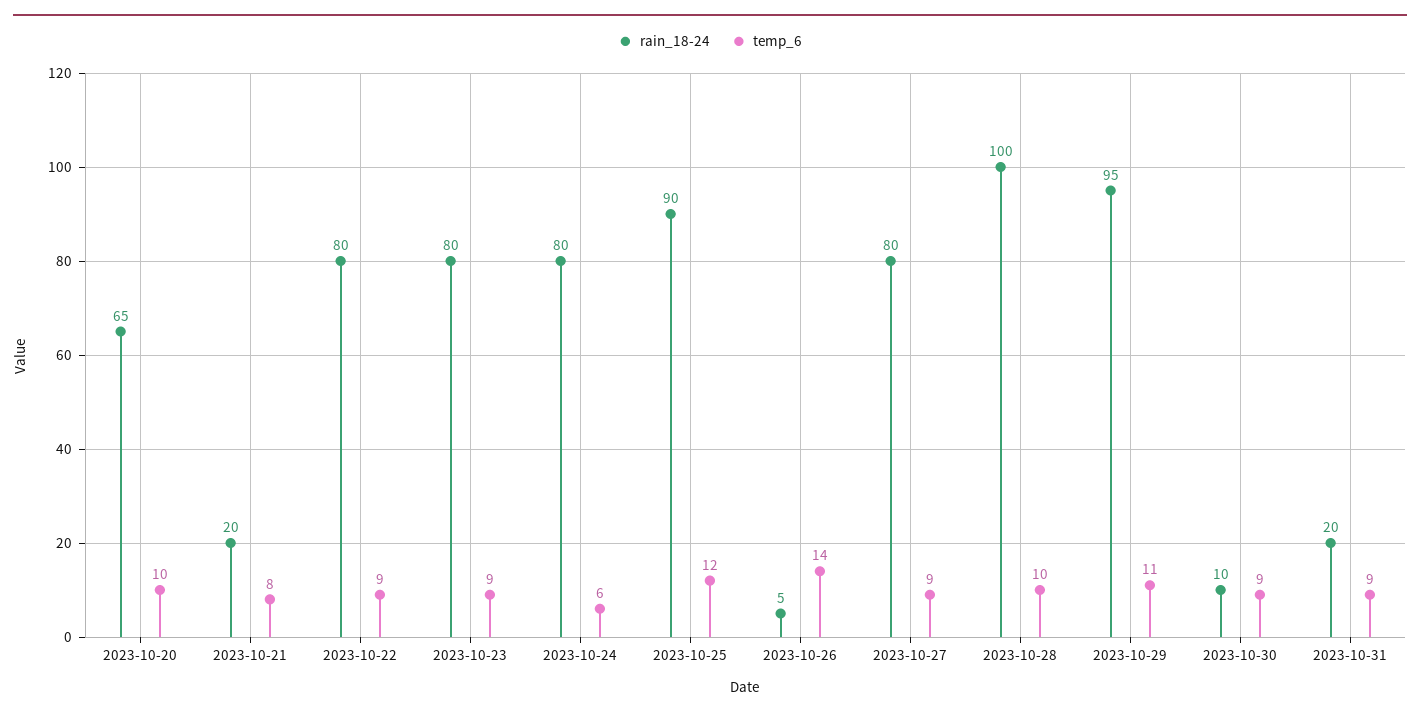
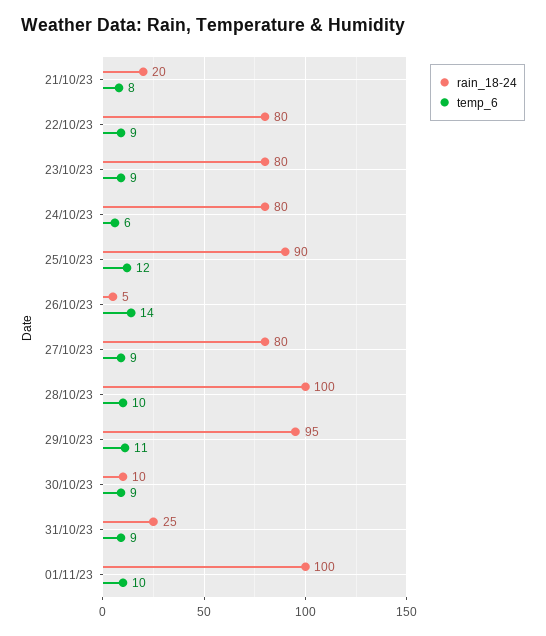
rain_18-24, 2023-10-20: 65 -> none
temp_6, 2023-10-20: 10 -> none
rain_18-24, 2023-10-31: 20 -> 25
rain_18-24, 01/11/23: none -> 100
temp_6, 01/11/23: none -> 10

